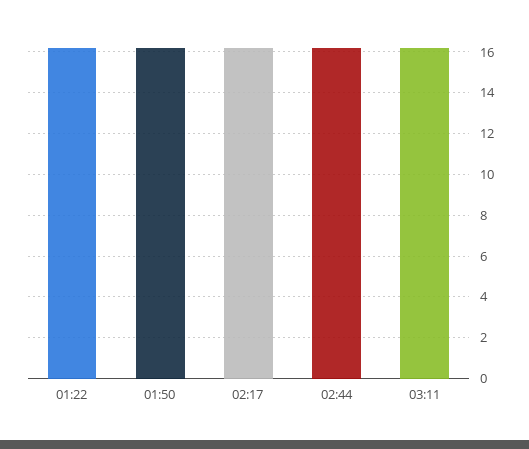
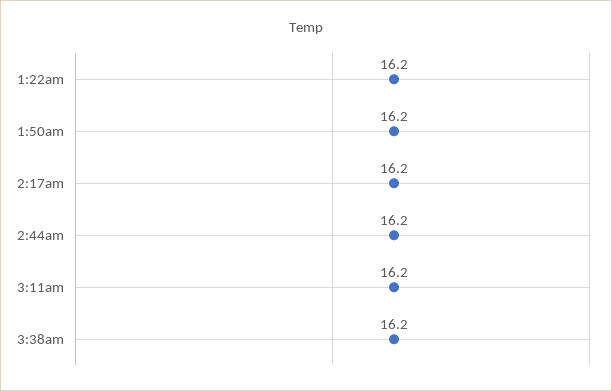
3:38am: none -> 16.2

